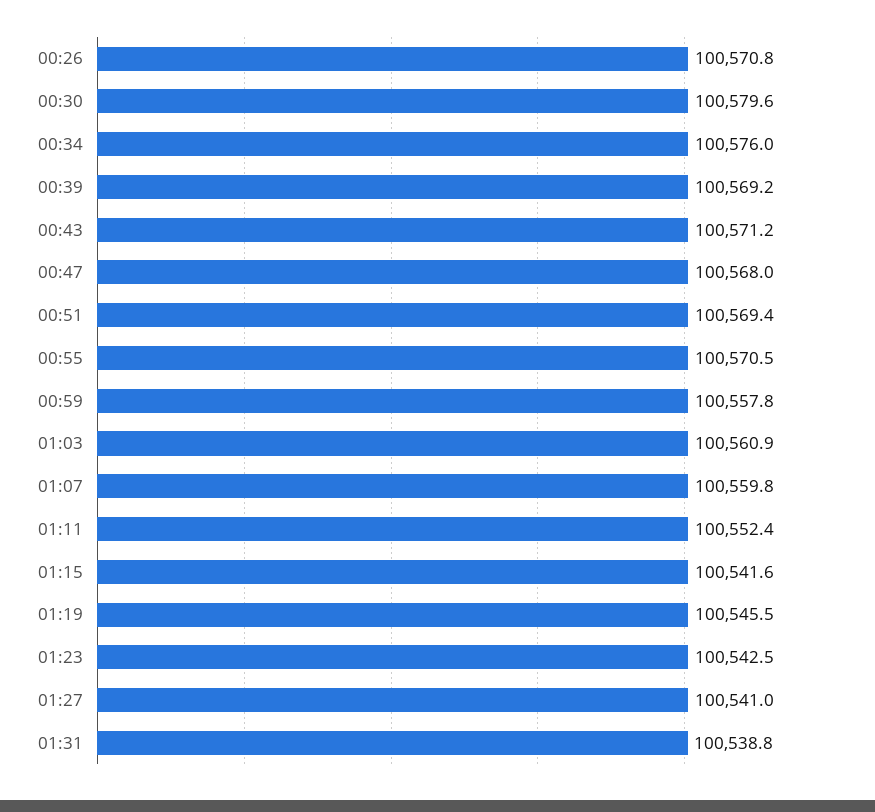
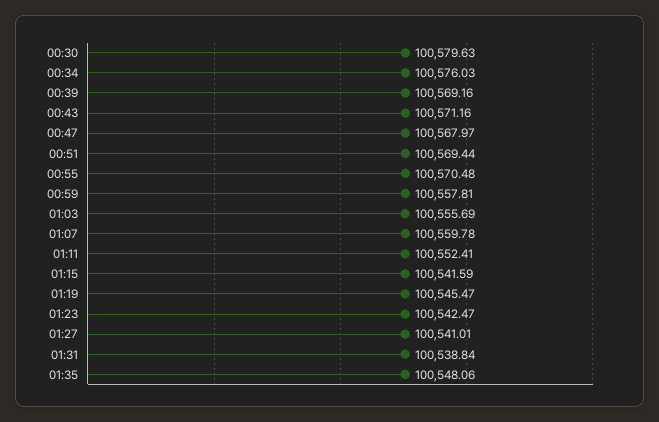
00:26: 100570.8 -> none
01:03: 100560.9 -> 100555.69
01:35: none -> 100548.06

